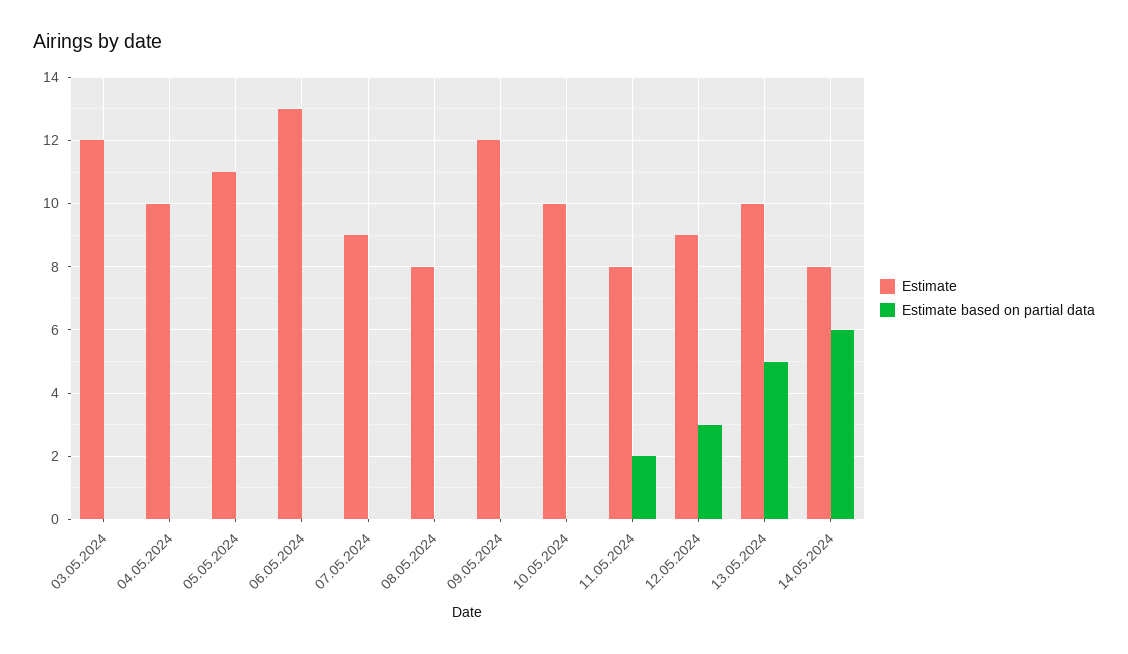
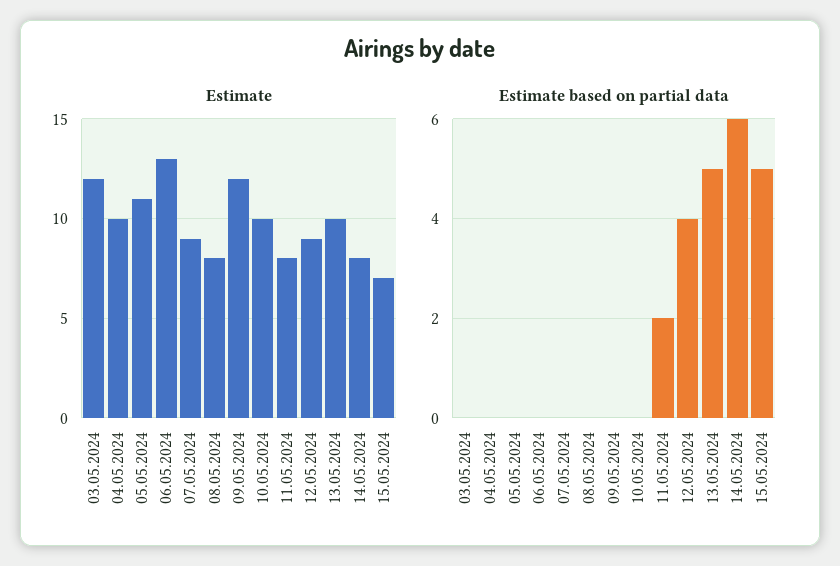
Estimate based on partial data, 12.05.2024: 3 -> 4
Estimate, 15.05.2024: none -> 7
Estimate based on partial data, 15.05.2024: none -> 5

